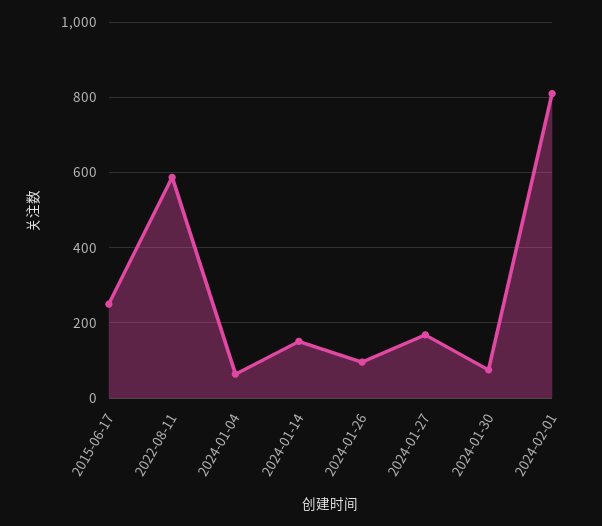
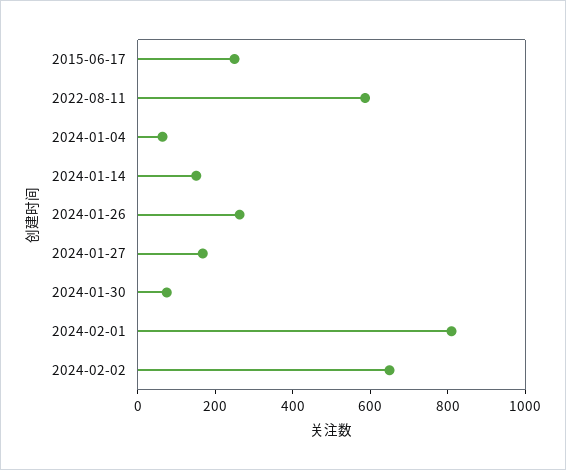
2024-01-26: 100 -> 250
2024-02-02: none -> 650

